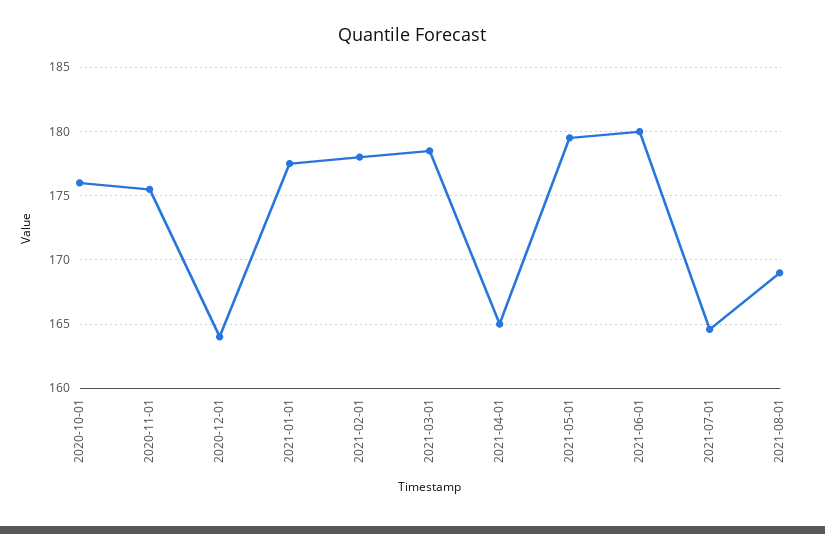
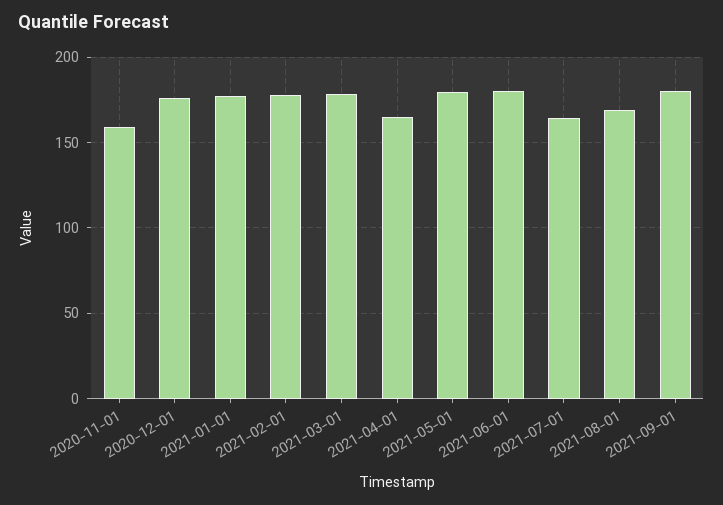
2020-10-01: 176 -> none
2020-11-01: 175.5 -> 160
2020-12-01: 164 -> 175
2021-09-01: none -> 180

